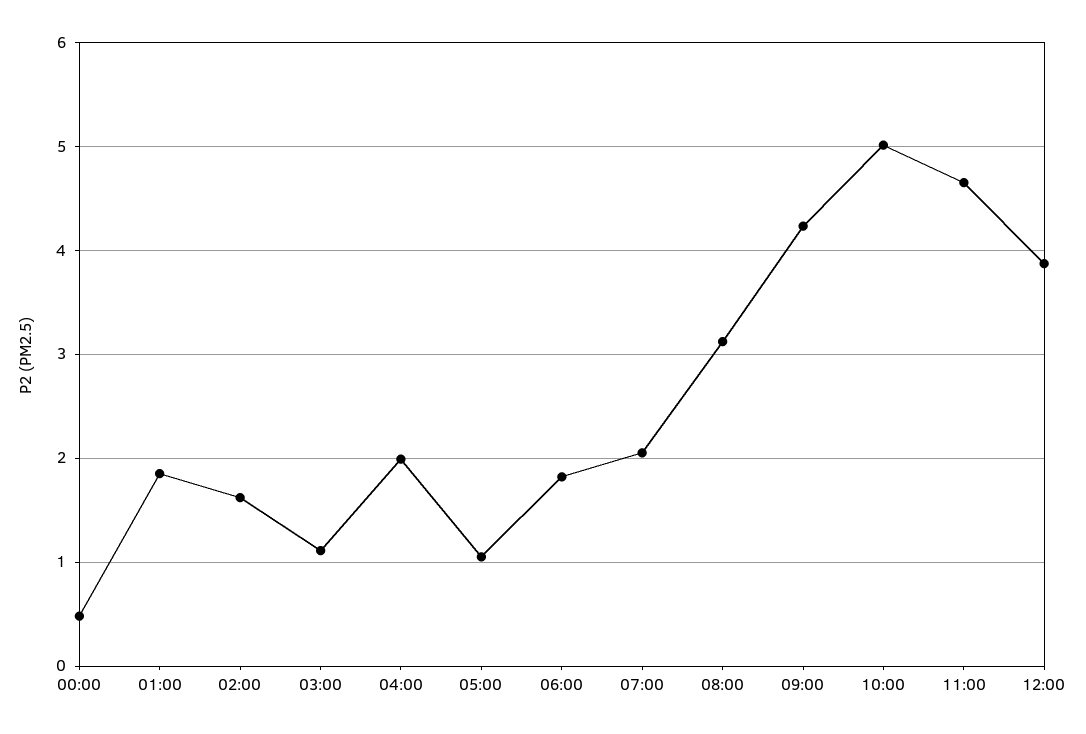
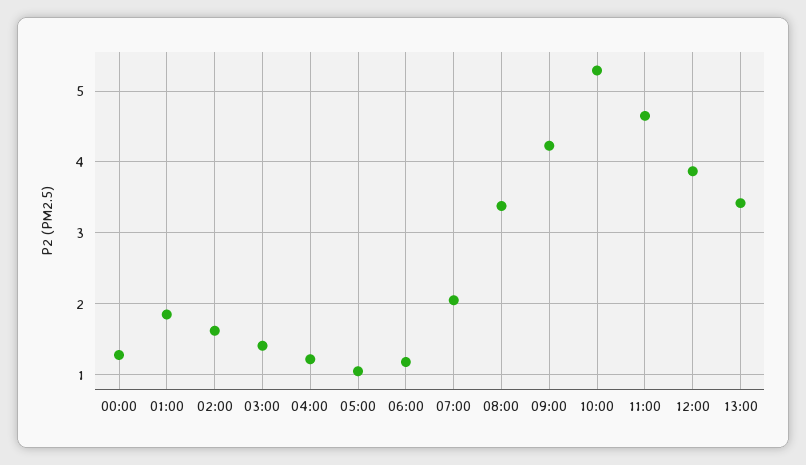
00:00: 0.5 -> 1.3
03:00: 1.1 -> 1.4
04:00: 2 -> 1.2
06:00: 1.8 -> 1.2
08:00: 3.1 -> 3.4
10:00: 5 -> 5.3
13:00: none -> 3.4

